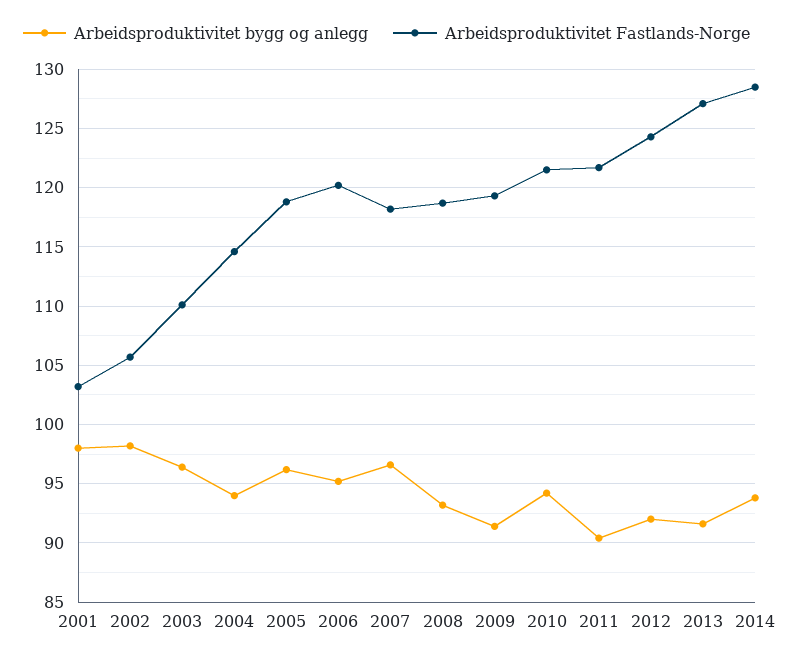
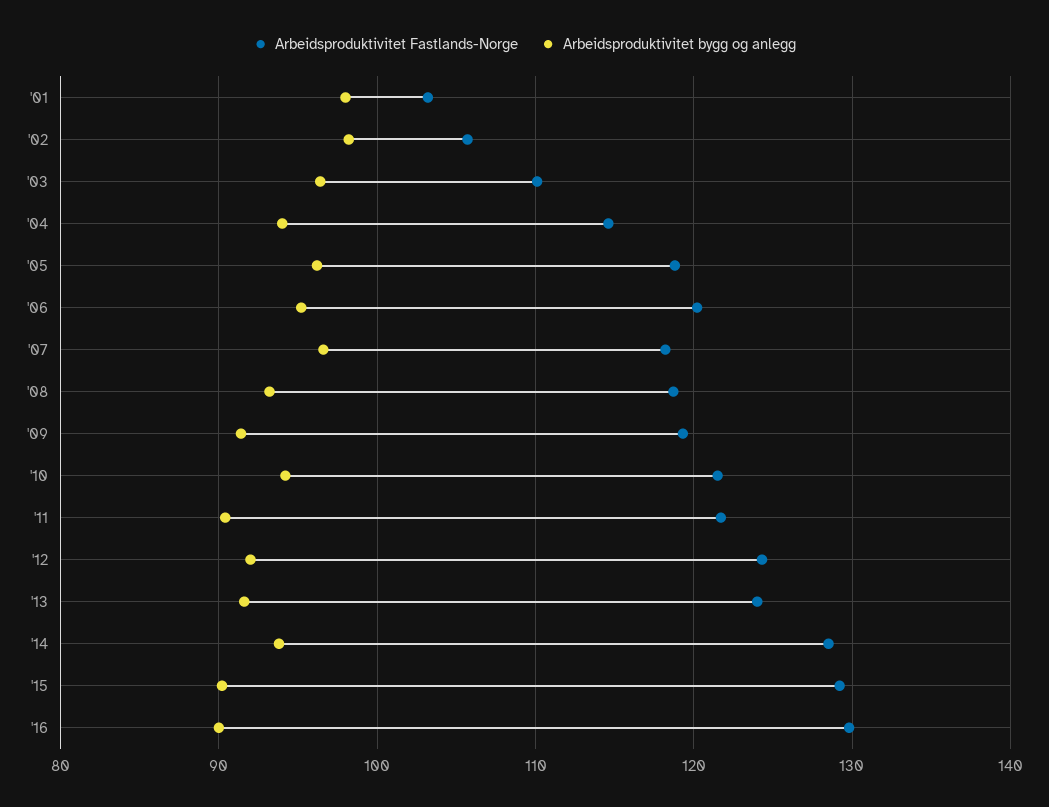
Arbeidsproduktivitet Fastlands-Norge, 2013: 127 -> 124
Arbeidsproduktivitet Fastlands-Norge, '15: none -> 129
Arbeidsproduktivitet bygg og anlegg, '15: none -> 90
Arbeidsproduktivitet Fastlands-Norge, '16: none -> 130
Arbeidsproduktivitet bygg og anlegg, '16: none -> 90

